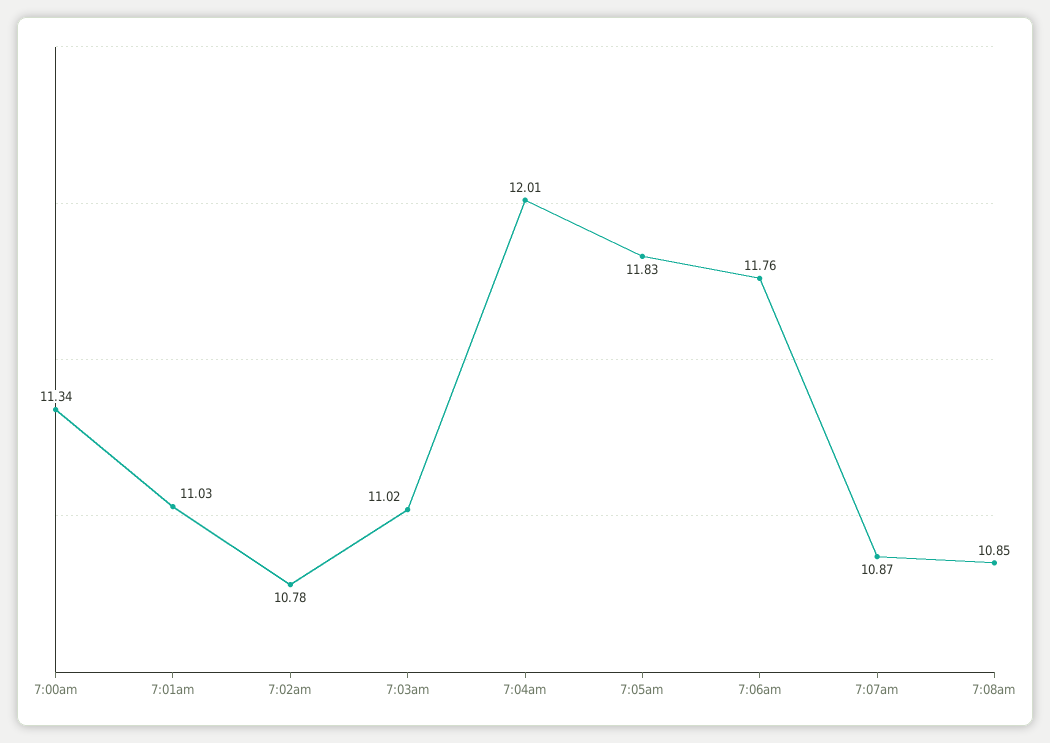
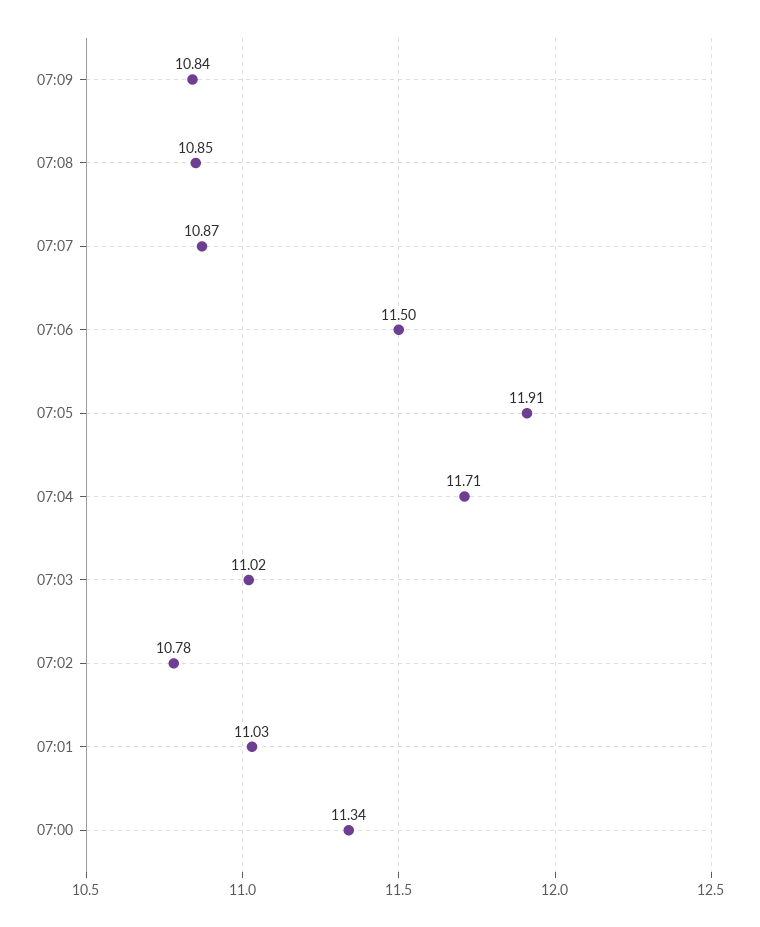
7:04am: 12.01 -> 11.71
7:05am: 11.83 -> 11.91
7:06am: 11.76 -> 11.5
07:09: none -> 10.84

